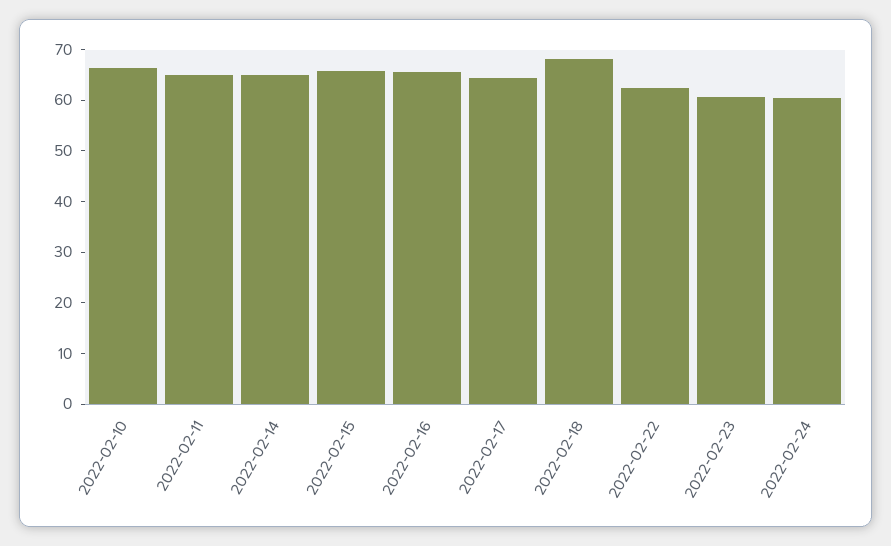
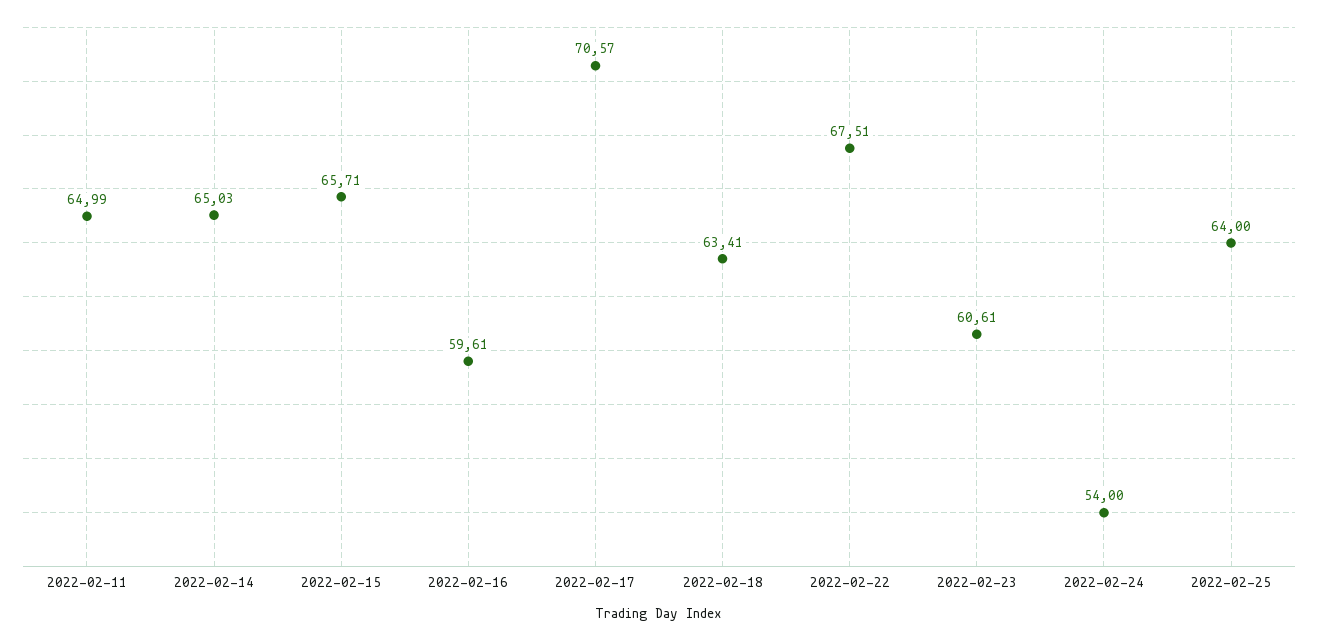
2022-02-10: 66 -> none
2022-02-16: 66 -> 59.61
2022-02-17: 64 -> 70.57
2022-02-18: 68 -> 63.41
2022-02-22: 62 -> 67.51
2022-02-24: 60 -> 54
2022-02-25: none -> 64

